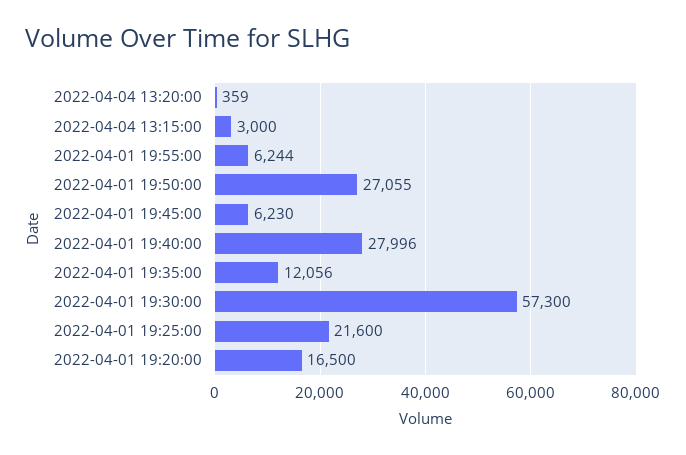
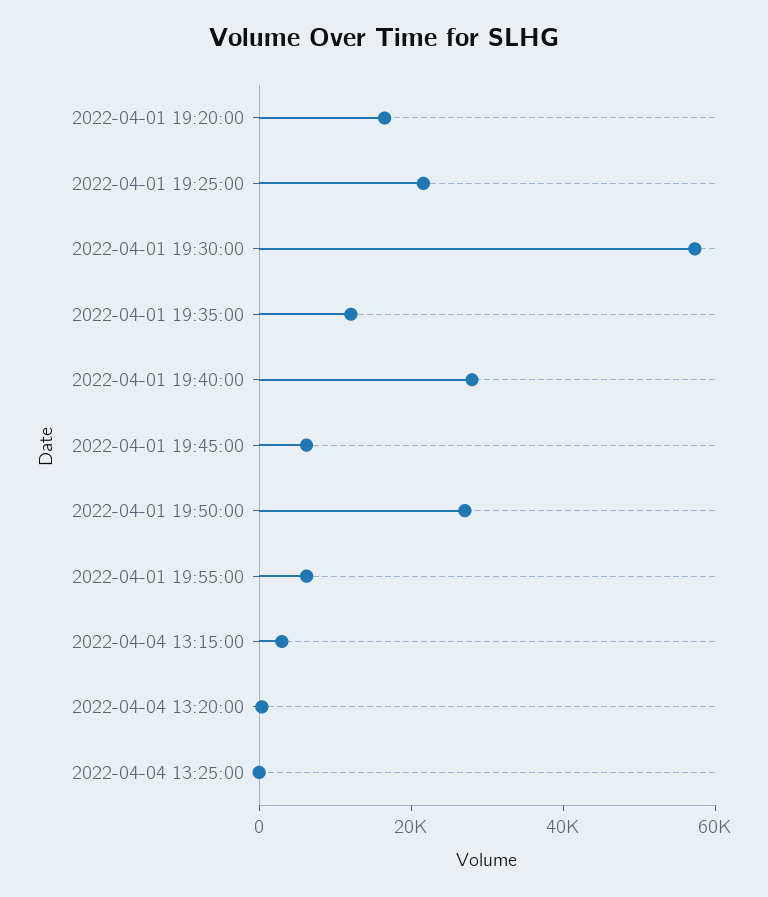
2022-04-04 13:25:00: none -> 0

